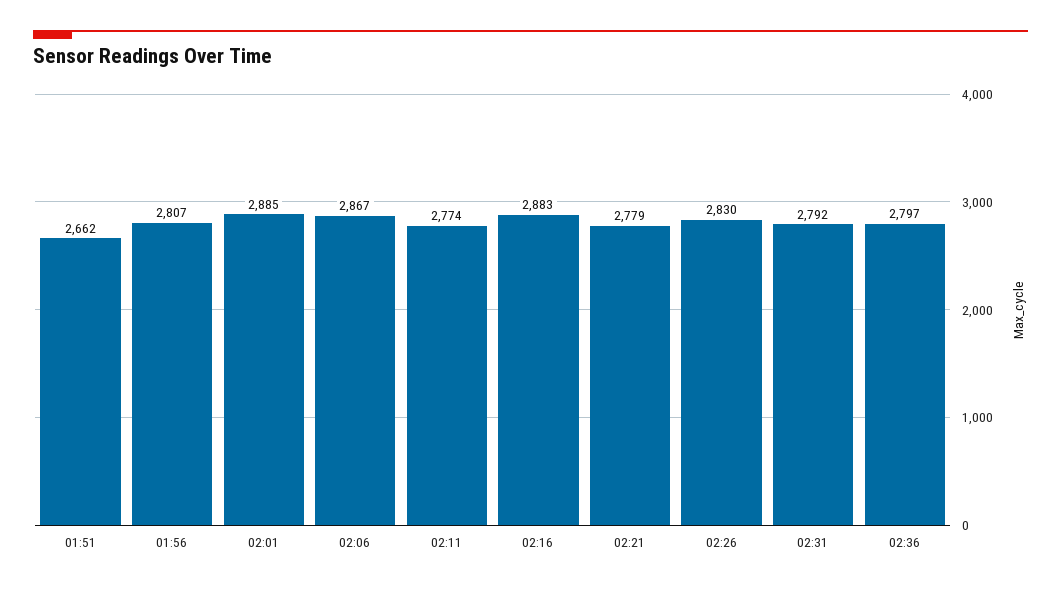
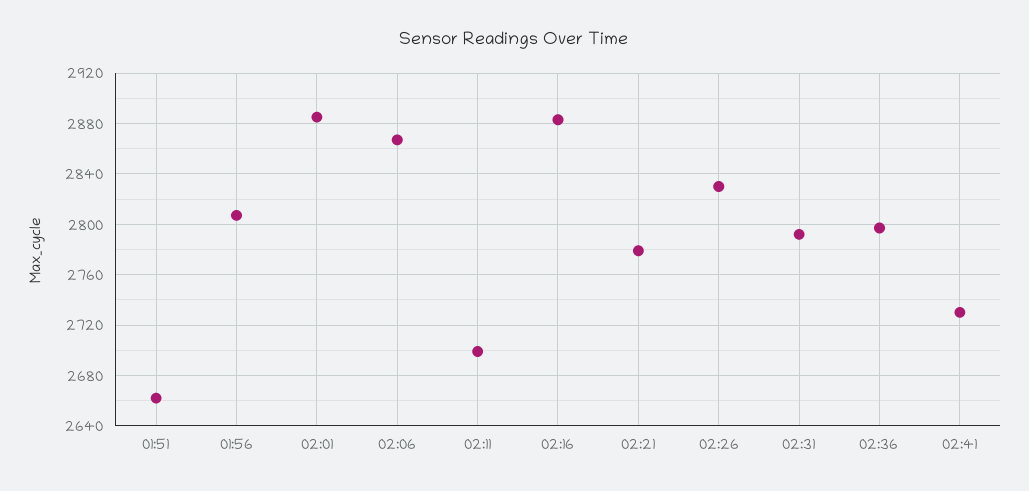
02:11: 2774 -> 2700
02:41: none -> 2730

